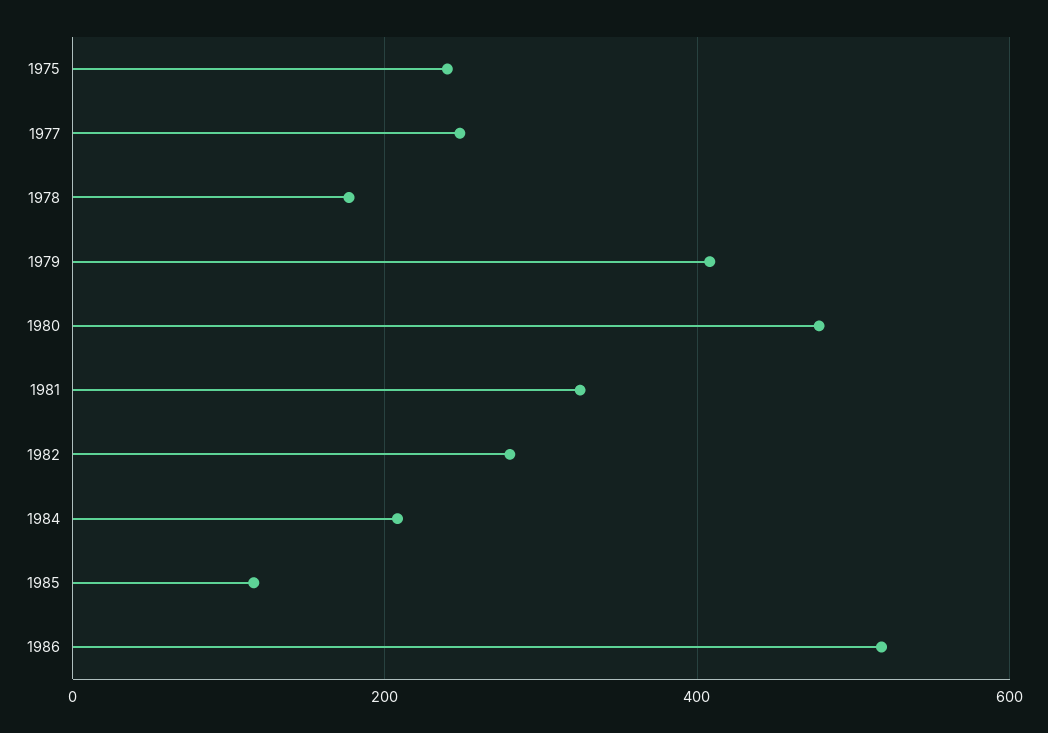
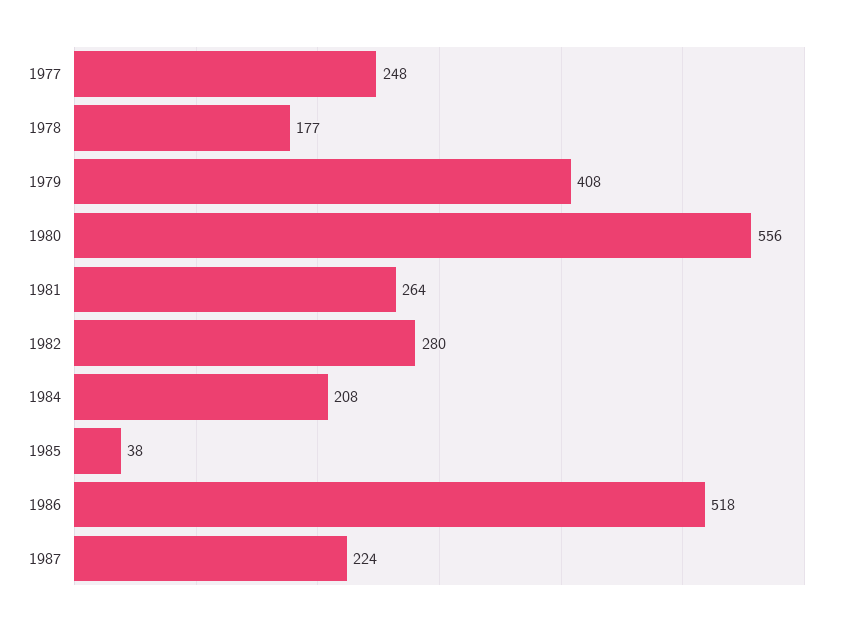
1975: 240 -> none
1980: 480 -> 556
1981: 320 -> 264
1985: 120 -> 38
1987: none -> 224

